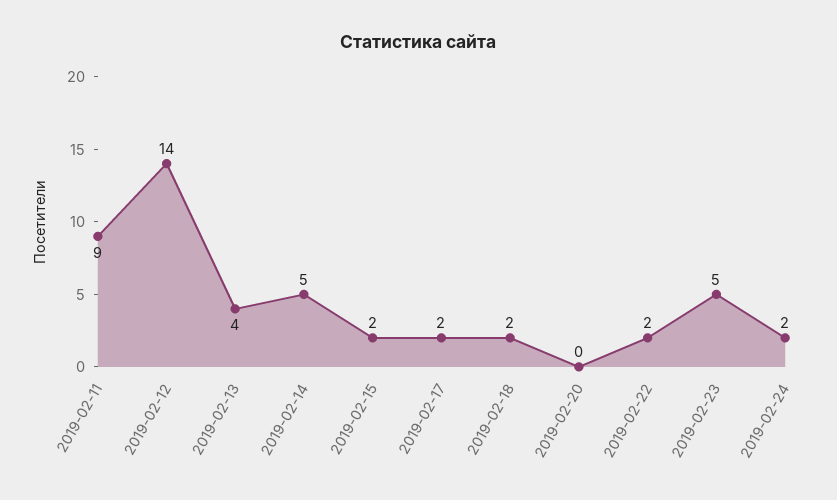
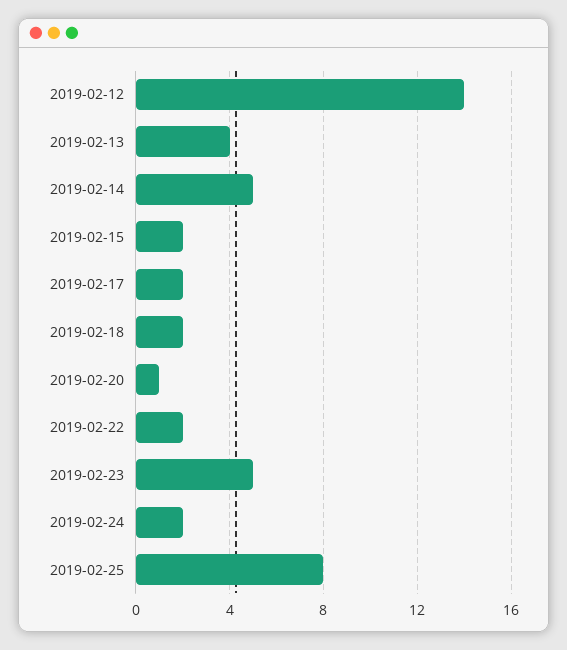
2019-02-11: 9 -> none
2019-02-20: 0 -> 1
2019-02-25: none -> 8

